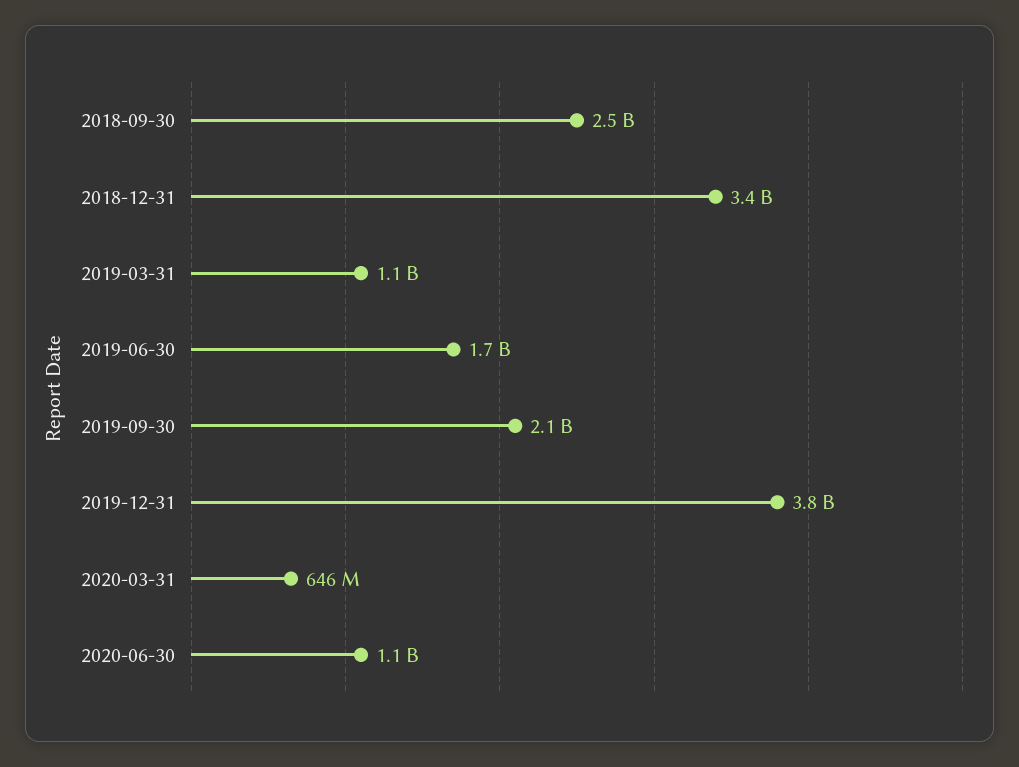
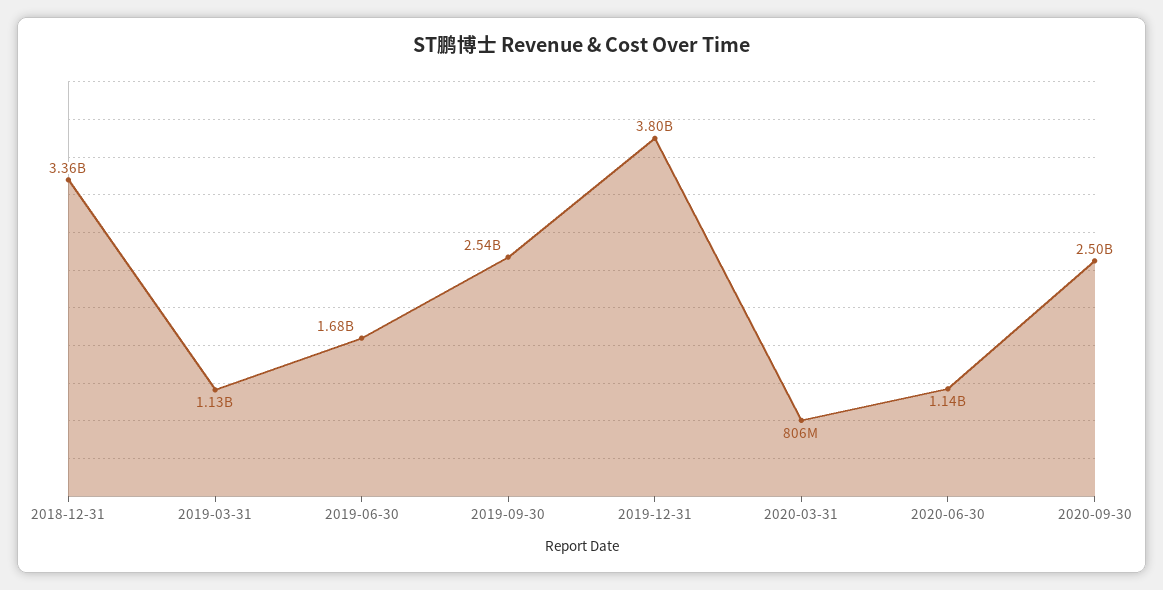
2018-09-30: 2500000000 -> none
2019-09-30: 2100000000 -> 2540000000
2020-03-31: 646000000 -> 806000000
2020-09-30: none -> 2500000000

